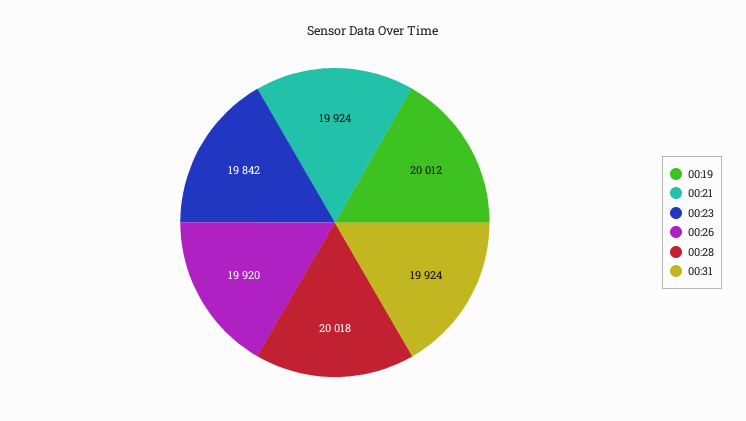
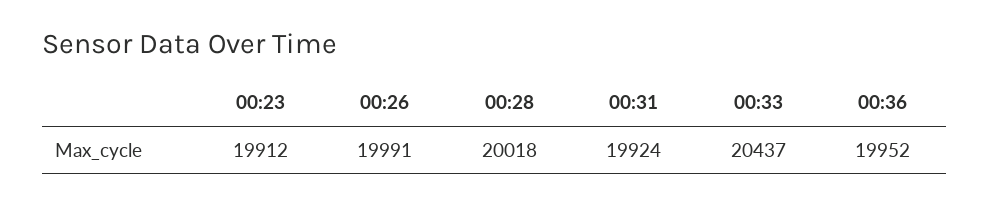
00:19: 20012 -> none
00:21: 19924 -> none
00:23: 19842 -> 19912
00:26: 19920 -> 19991
00:33: none -> 20437
00:36: none -> 19952

